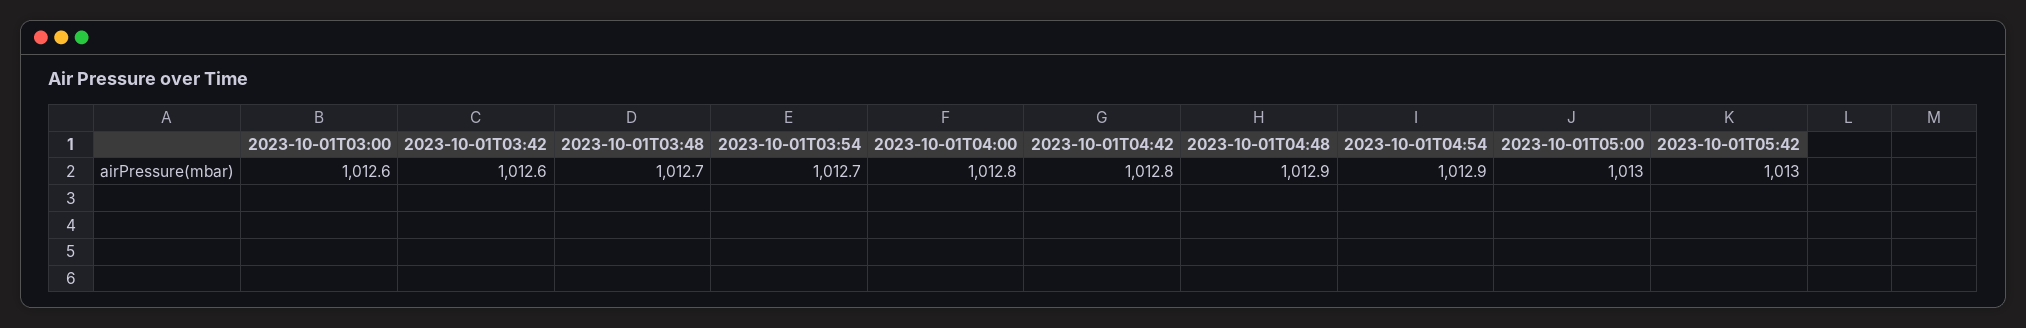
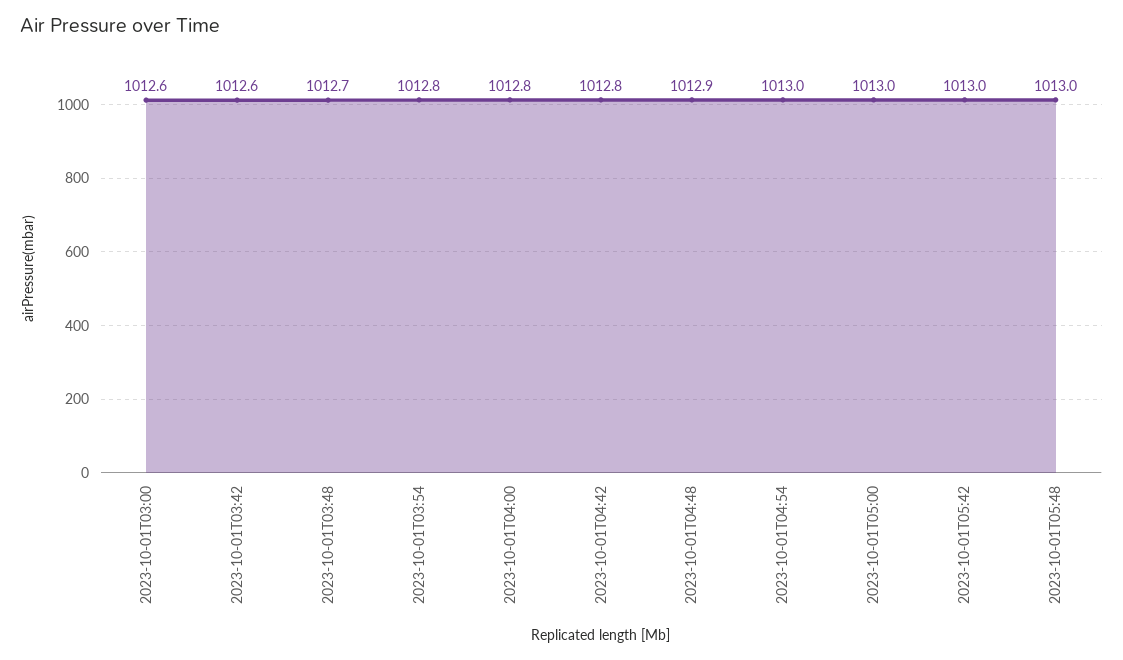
2023-10-01T03:54: 1012.7 -> 1012.8
2023-10-01T04:54: 1012.9 -> 1013
2023-10-01T05:48: none -> 1013

